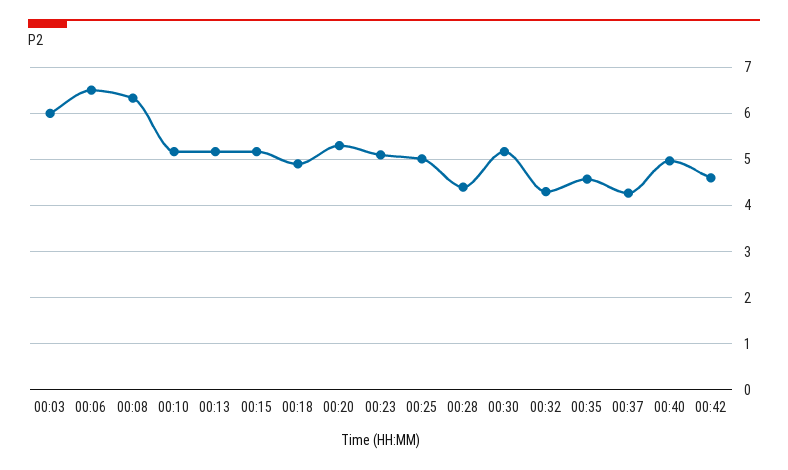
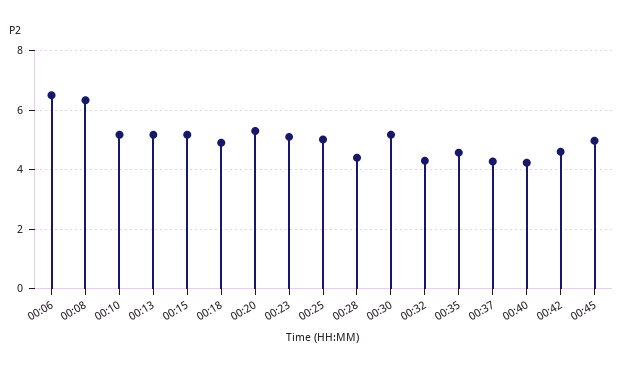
00:03: 6 -> none
00:40: 5 -> 4.25
00:45: none -> 5

